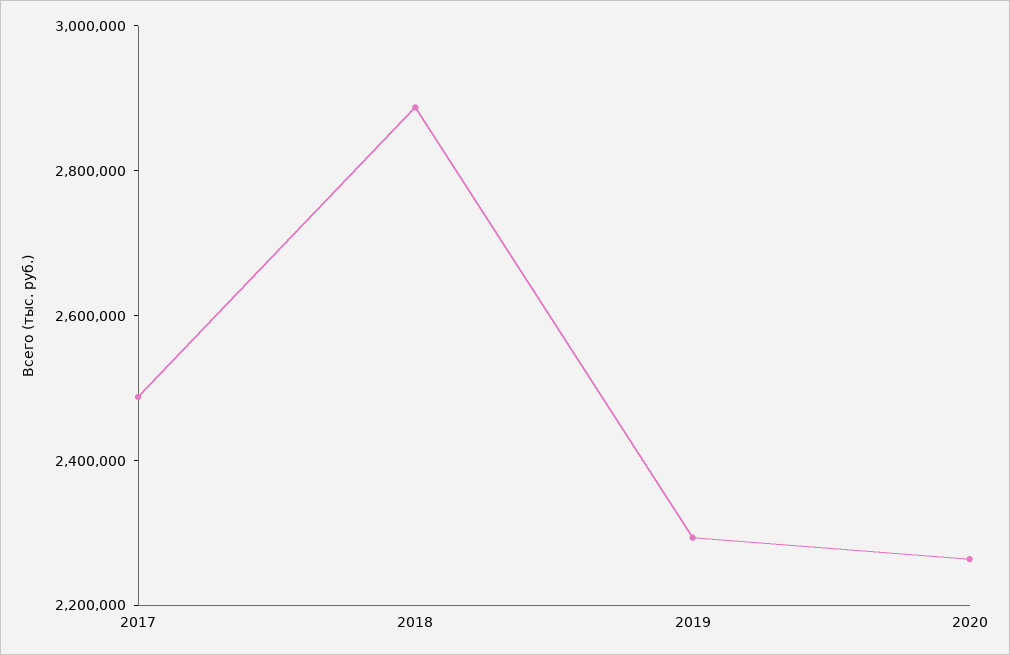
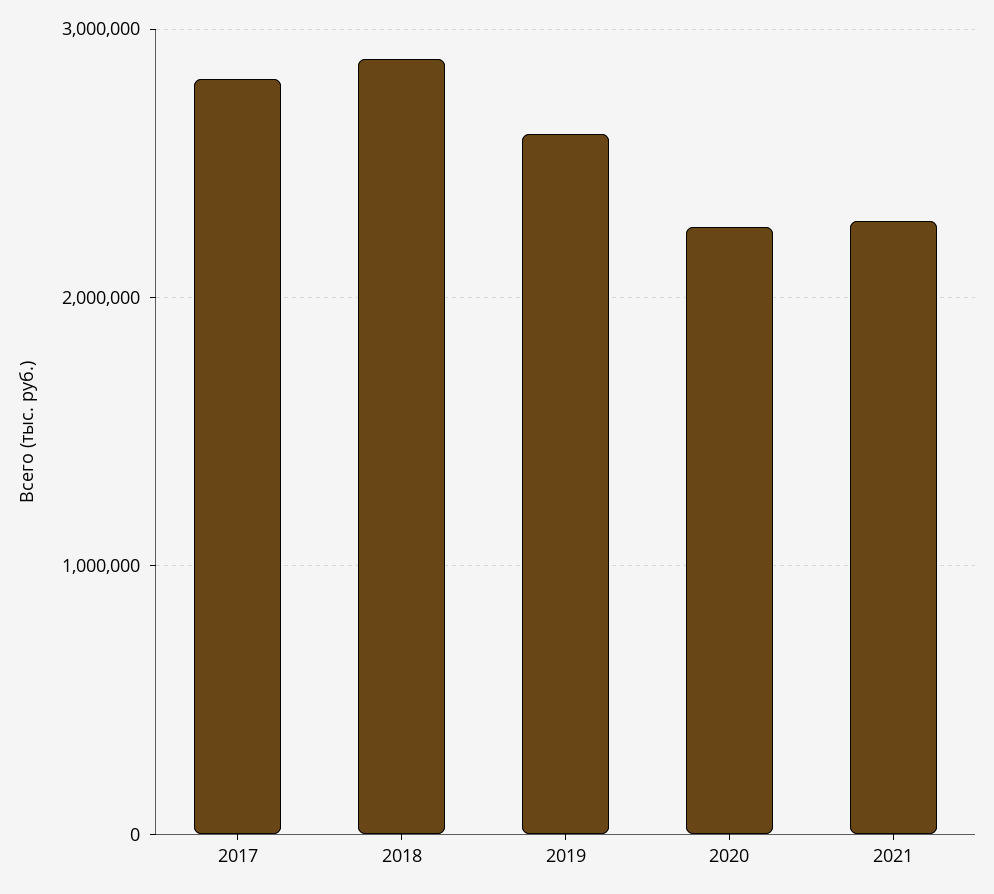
2017: 2500000 -> 2800000
2019: 2300000 -> 2600000
2021: none -> 2300000

